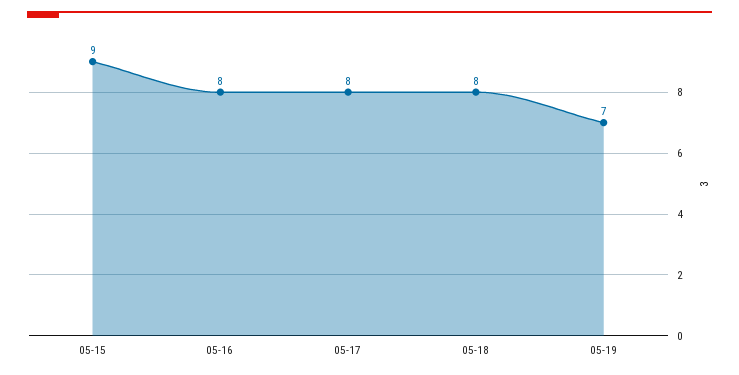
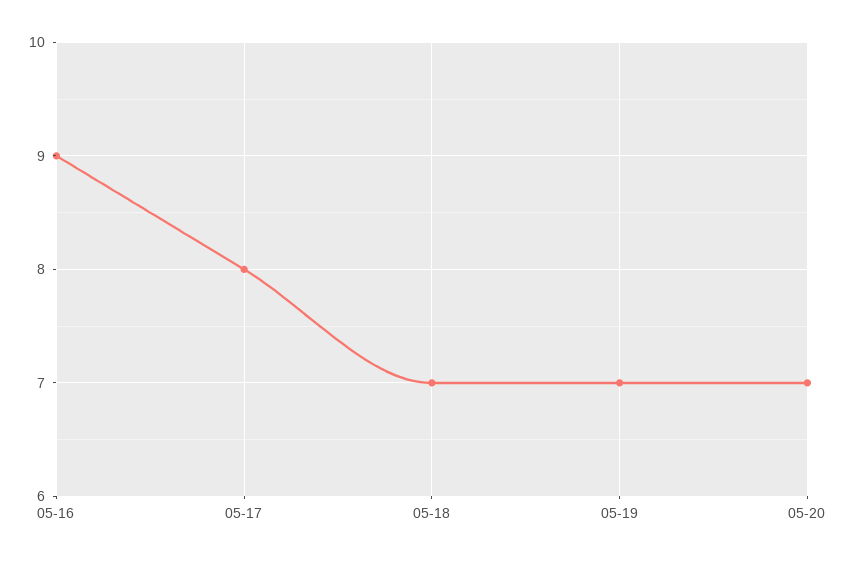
05-15: 9 -> none
05-16: 8 -> 9
05-18: 8 -> 7
05-20: none -> 7

